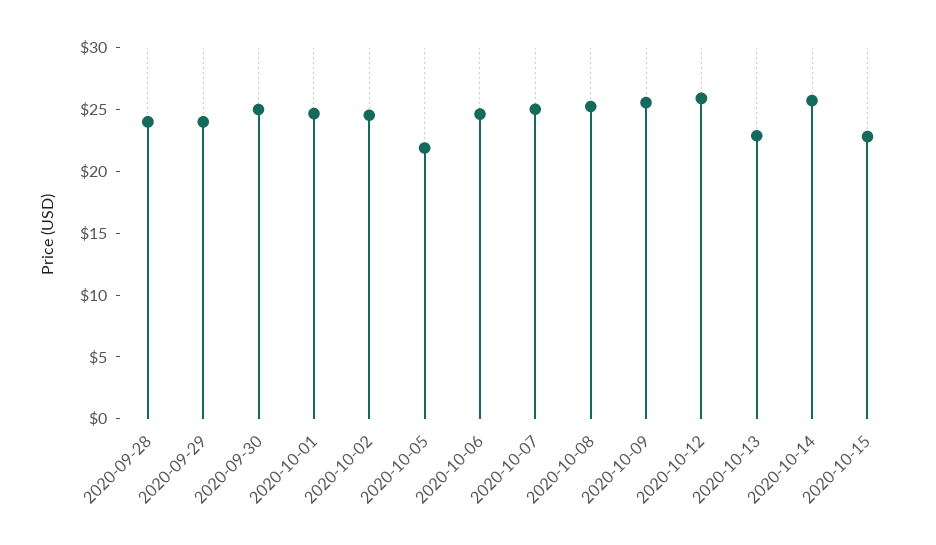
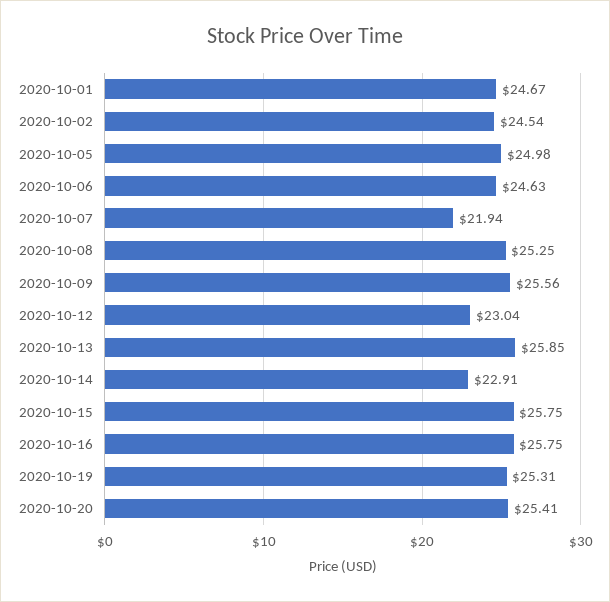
2020-09-28: 24 -> none
2020-09-29: 24 -> none
2020-09-30: 25 -> none
2020-10-05: 22 -> 24.98
2020-10-07: 25 -> 21.94
2020-10-12: 26 -> 23.04
2020-10-13: 23 -> 25.85
2020-10-14: 26 -> 22.91
2020-10-15: 23 -> 25.75
2020-10-16: none -> 25.75
2020-10-19: none -> 25.31
2020-10-20: none -> 25.41

